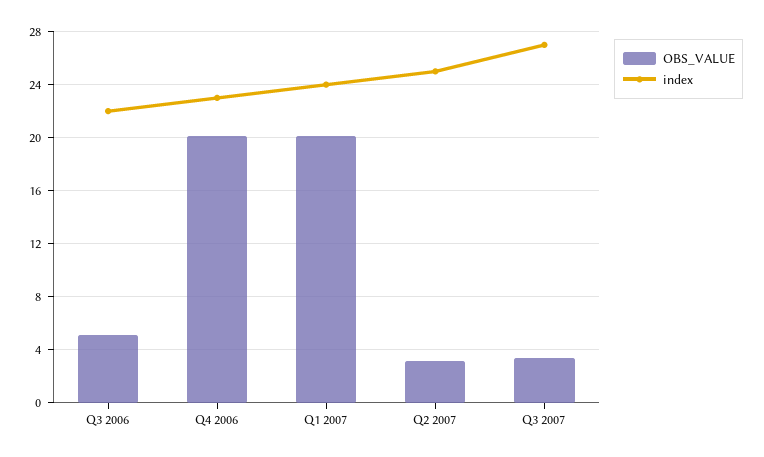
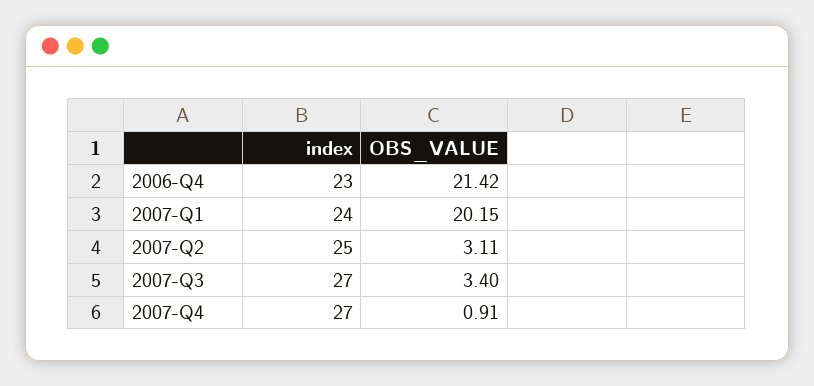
OBS_VALUE, Q3 2006: 5 -> none
index, Q3 2006: 22 -> none
OBS_VALUE, Q4 2006: 20 -> 21.42
index, 2007-Q4: none -> 27
OBS_VALUE, 2007-Q4: none -> 0.91

